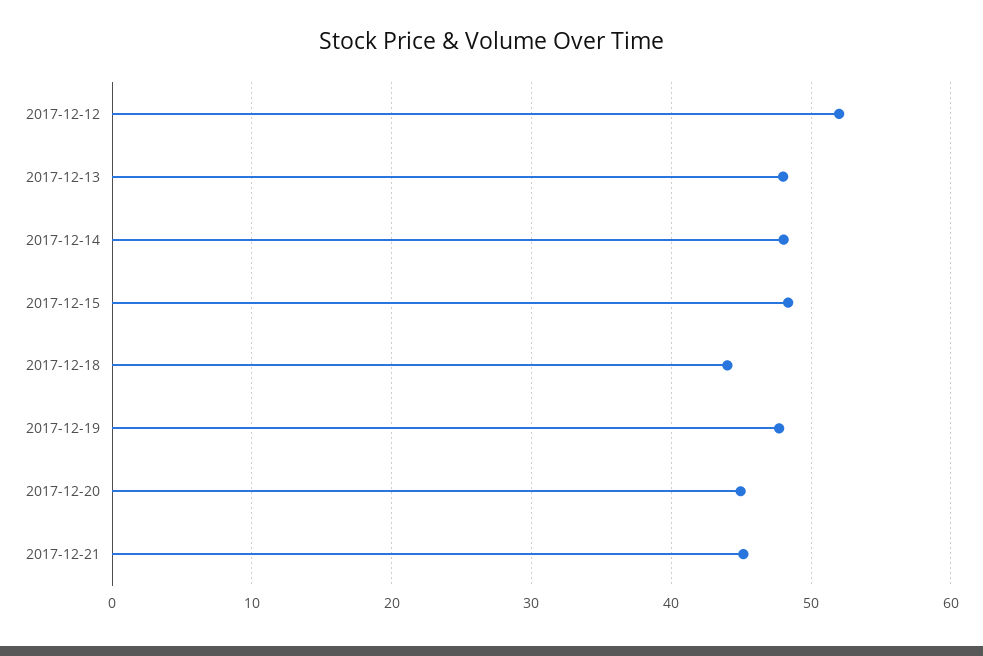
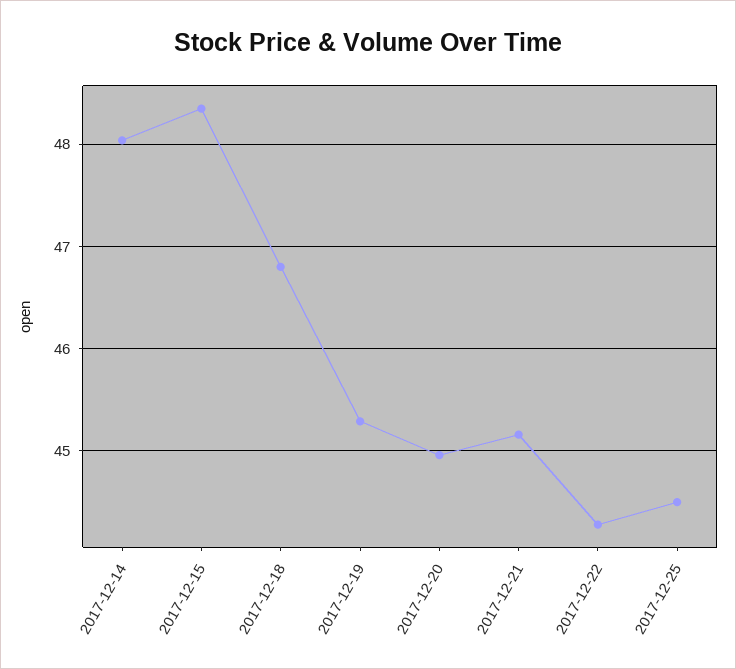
2017-12-12: 52 -> none
2017-12-13: 48 -> none
2017-12-18: 44 -> 46.8
2017-12-19: 48 -> 45.3
2017-12-22: none -> 44.3
2017-12-25: none -> 44.5

